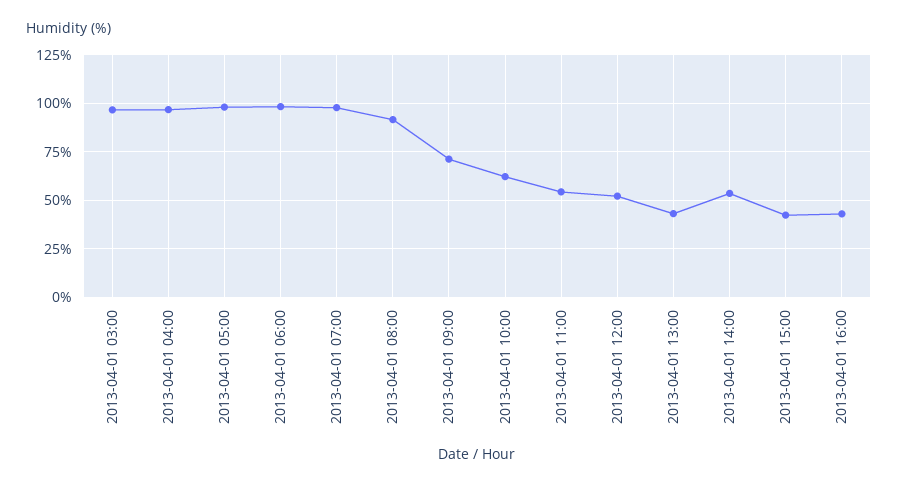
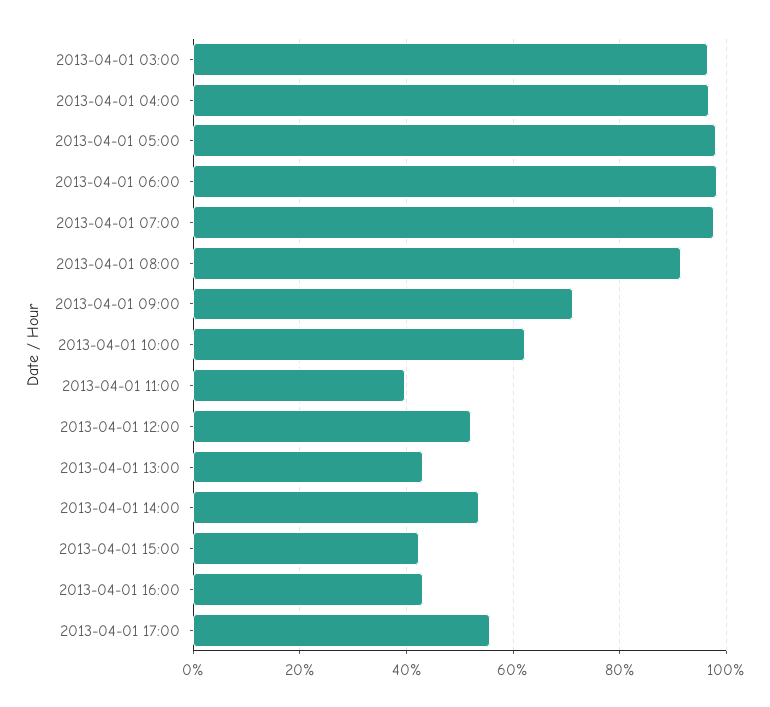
2013-04-01 11:00: 55 -> 40
2013-04-01 17:00: none -> 56

